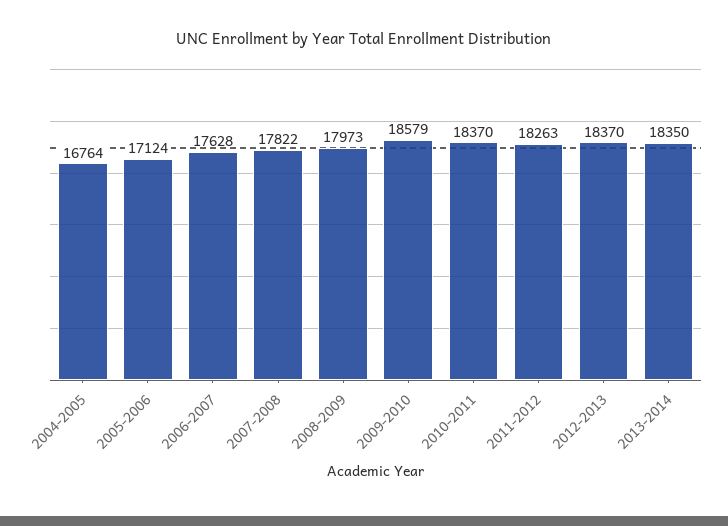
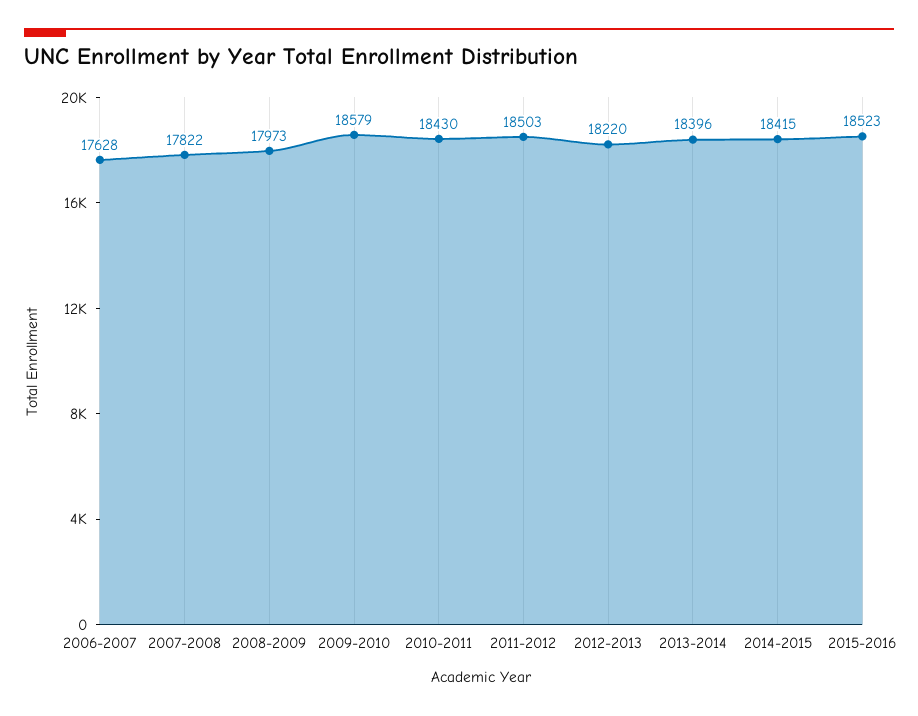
2004-2005: 16764 -> none
2005-2006: 17124 -> none
2010-2011: 18370 -> 18430
2011-2012: 18263 -> 18503
2012-2013: 18370 -> 18220
2013-2014: 18350 -> 18396
2014-2015: none -> 18415
2015-2016: none -> 18523

